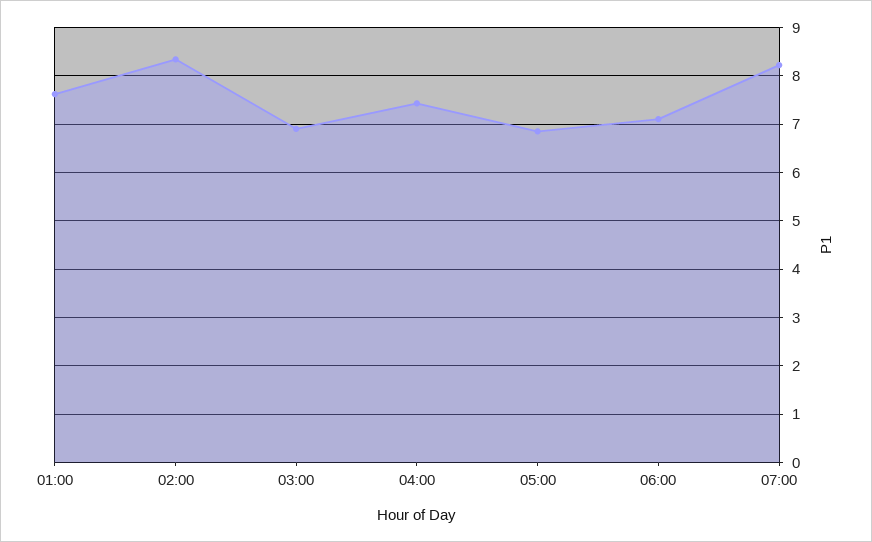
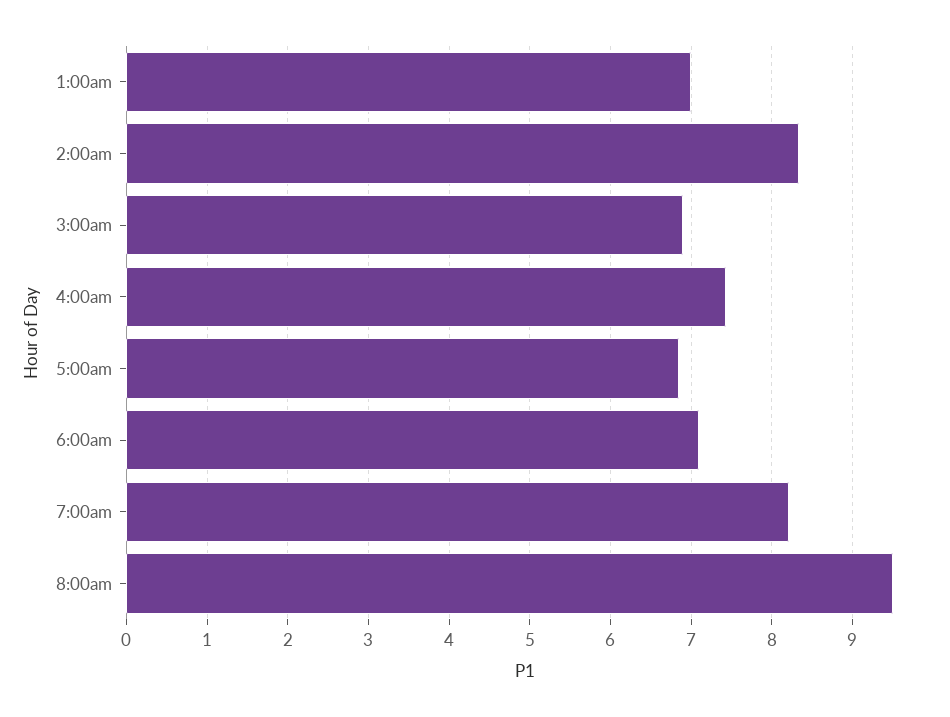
01:00: 7.6 -> 7
8:00am: none -> 9.5

